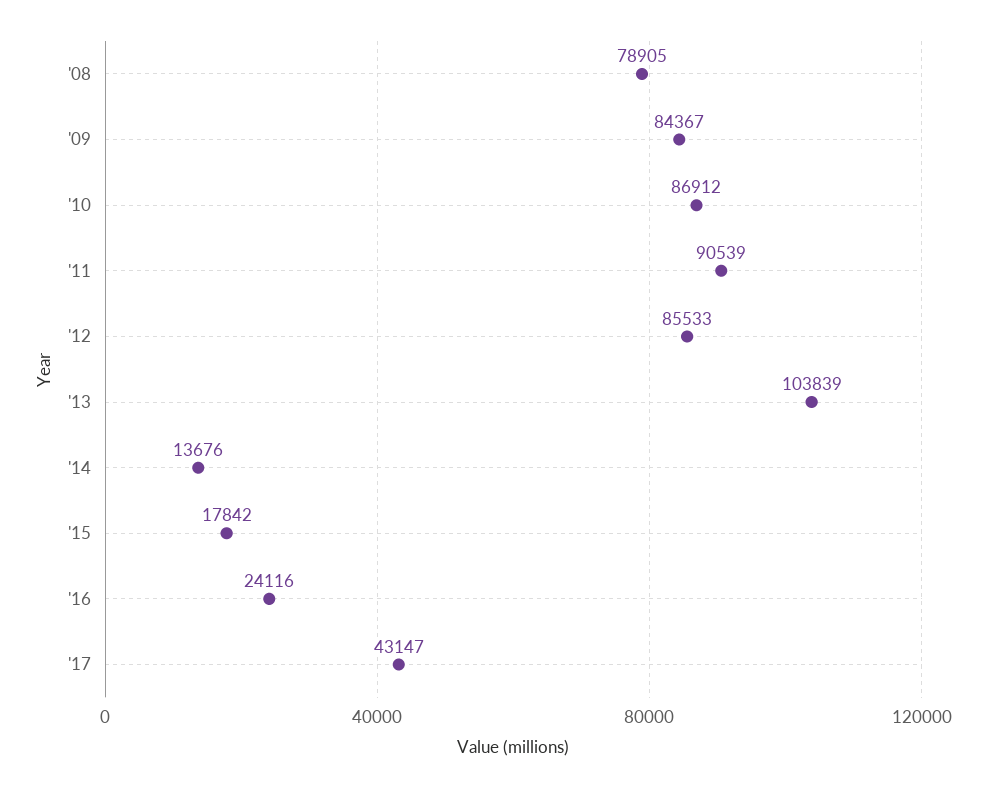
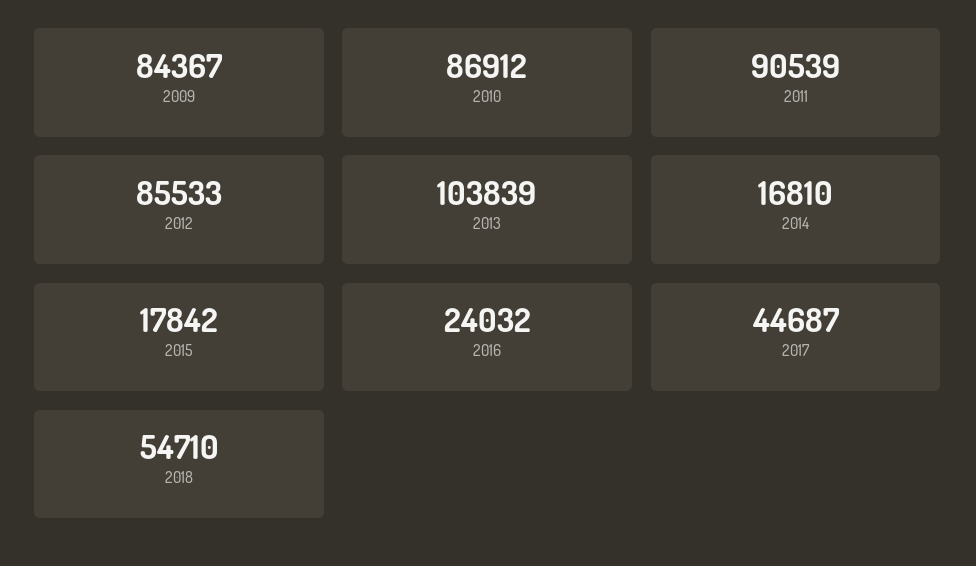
'08: 78905 -> none
'14: 13676 -> 16810
'16: 24116 -> 24032
'17: 43147 -> 44687
2018: none -> 54710

